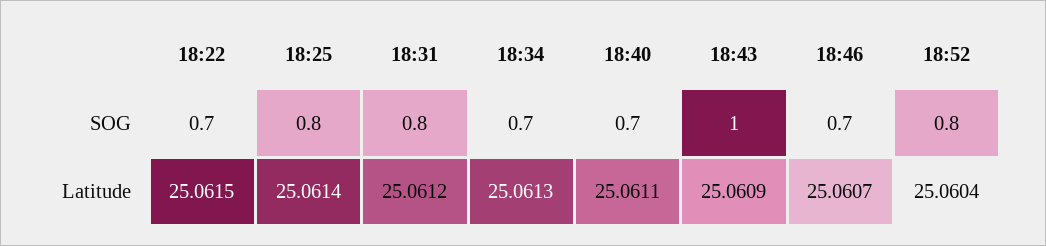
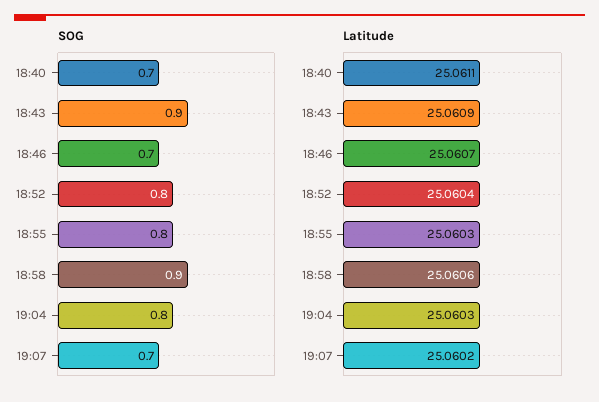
SOG, 18:22: 0.7 -> none
SOG, 18:25: 0.8 -> none
SOG, 18:31: 0.8 -> none
SOG, 18:34: 0.7 -> none
SOG, 18:43: 1 -> 0.9
Latitude, 18:22: 25.0615 -> none
Latitude, 18:25: 25.0614 -> none
Latitude, 18:31: 25.0612 -> none
Latitude, 18:34: 25.0613 -> none
SOG, 18:55: none -> 0.8
SOG, 18:58: none -> 0.9
SOG, 19:04: none -> 0.8
SOG, 19:07: none -> 0.7
Latitude, 18:55: none -> 25.0603
Latitude, 18:58: none -> 25.0606
Latitude, 19:04: none -> 25.0603
Latitude, 19:07: none -> 25.0602

